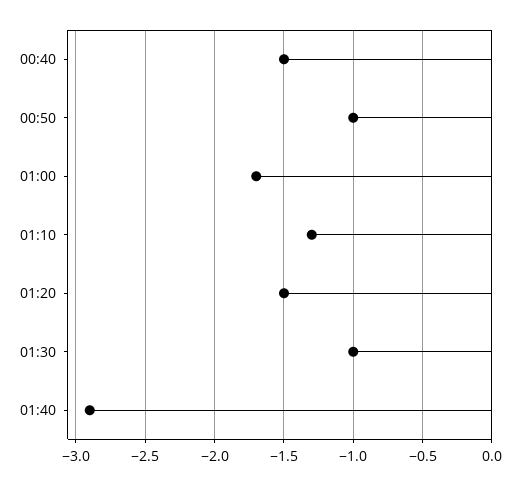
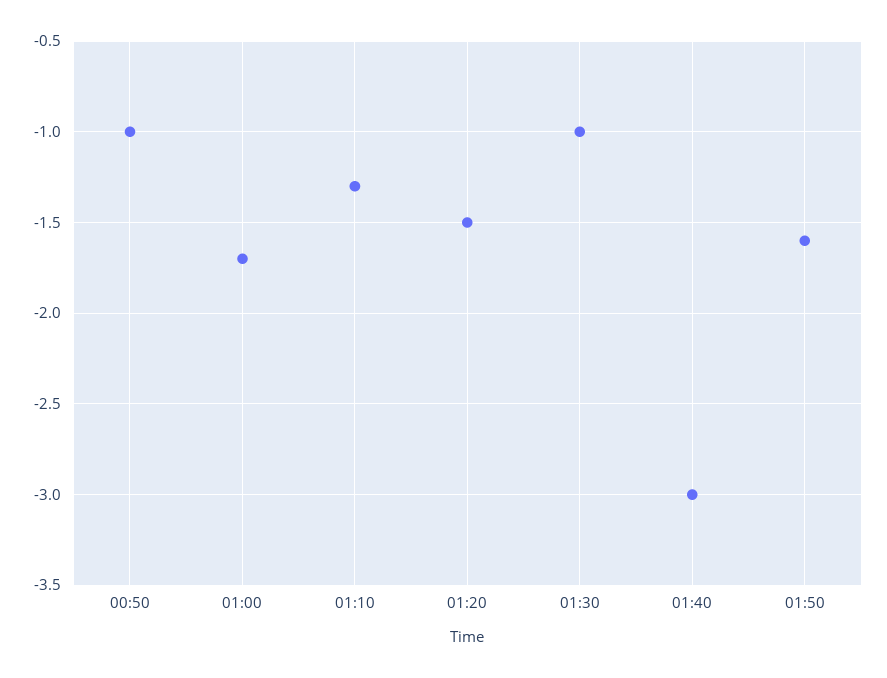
00:40: -1.5 -> none
01:40: -2.9 -> -3
01:50: none -> -1.6

